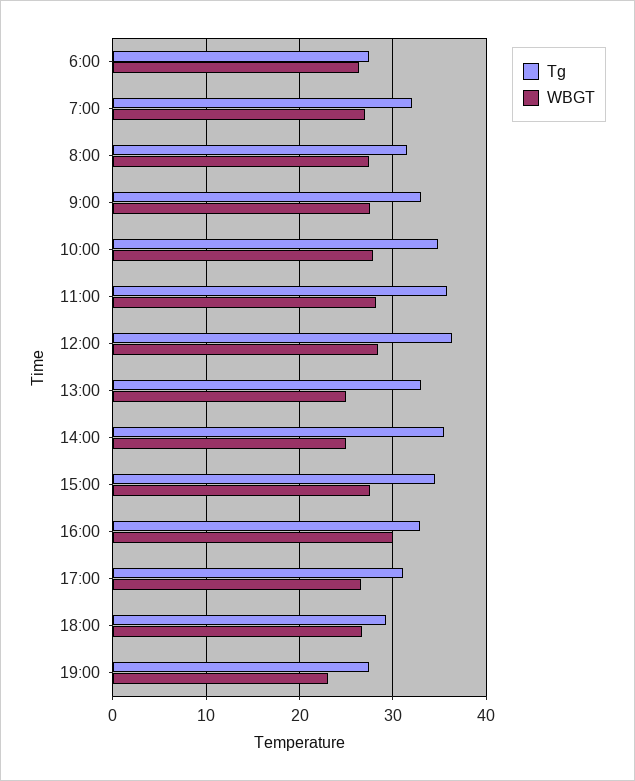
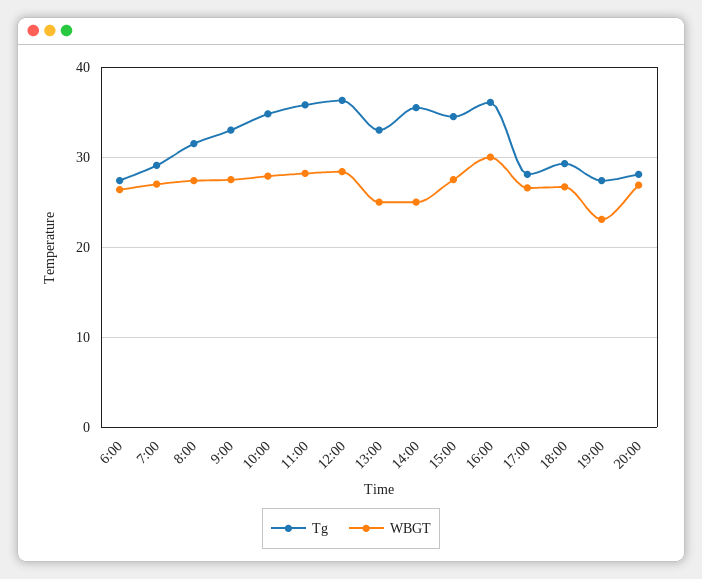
Tg, 7:00: 32 -> 29
Tg, 16:00: 33 -> 36
Tg, 17:00: 31 -> 28
Tg, 20:00: none -> 28
WBGT, 20:00: none -> 27

